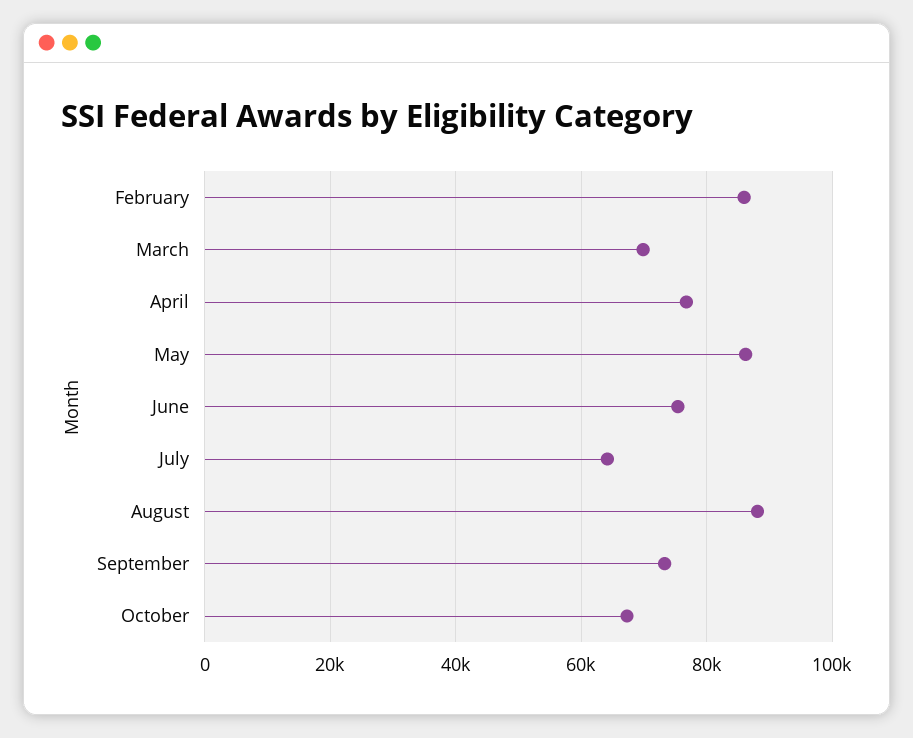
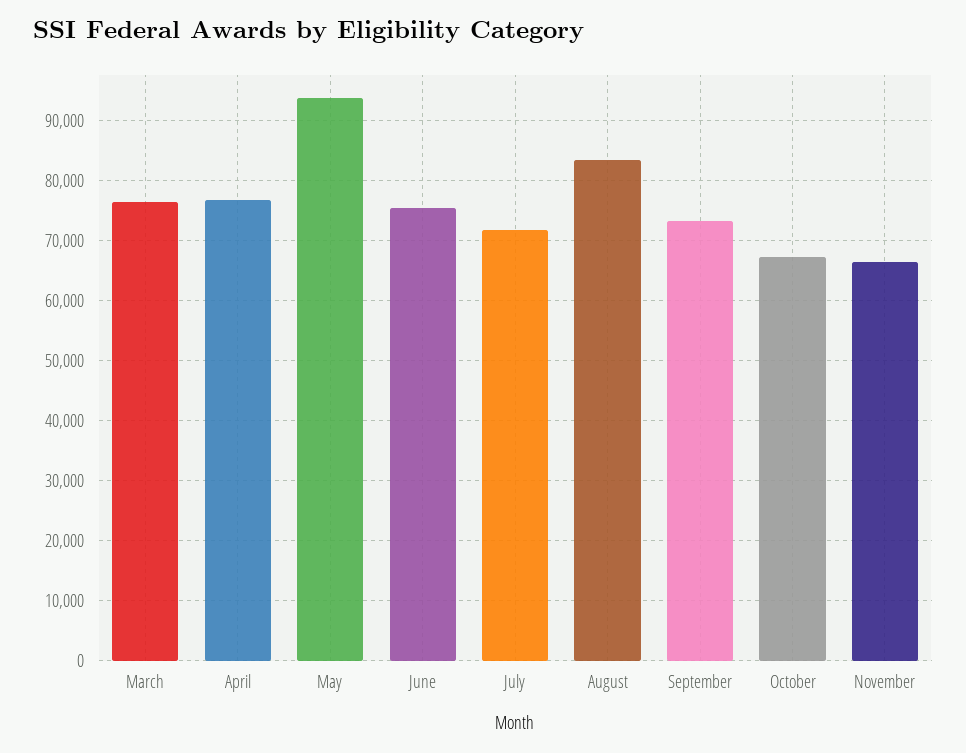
February: 86000 -> none
March: 70000 -> 76000
May: 86000 -> 94000
July: 64000 -> 72000
August: 88000 -> 84000
November: none -> 66000

